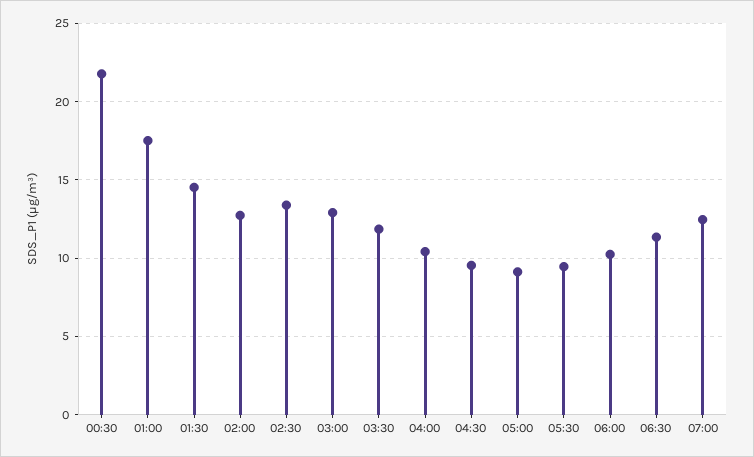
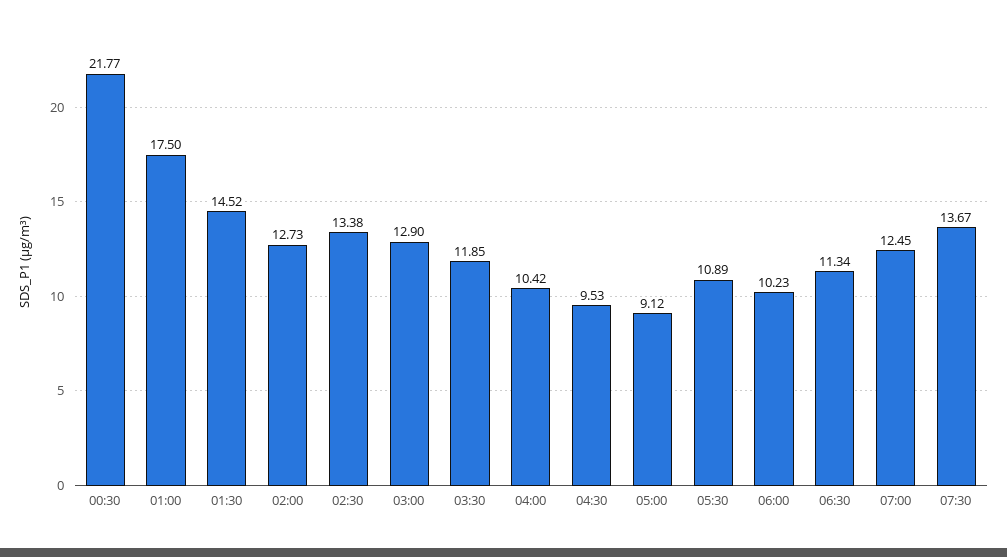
05:30: 9.5 -> 10.89
07:30: none -> 13.67

